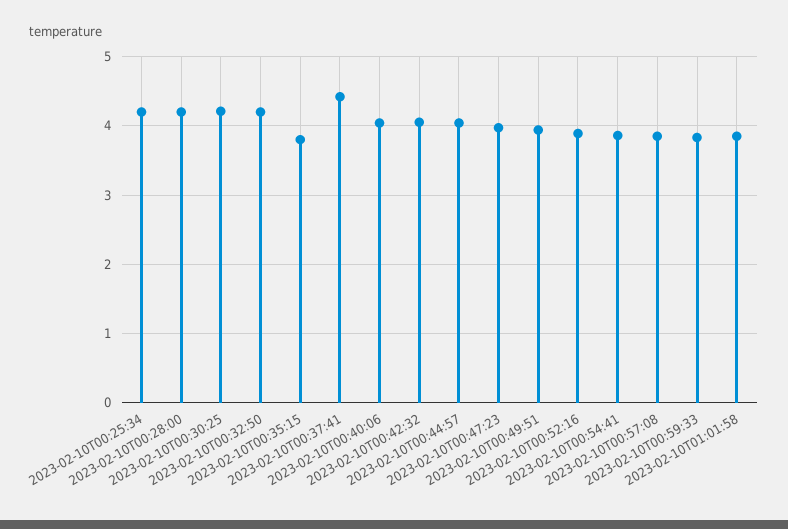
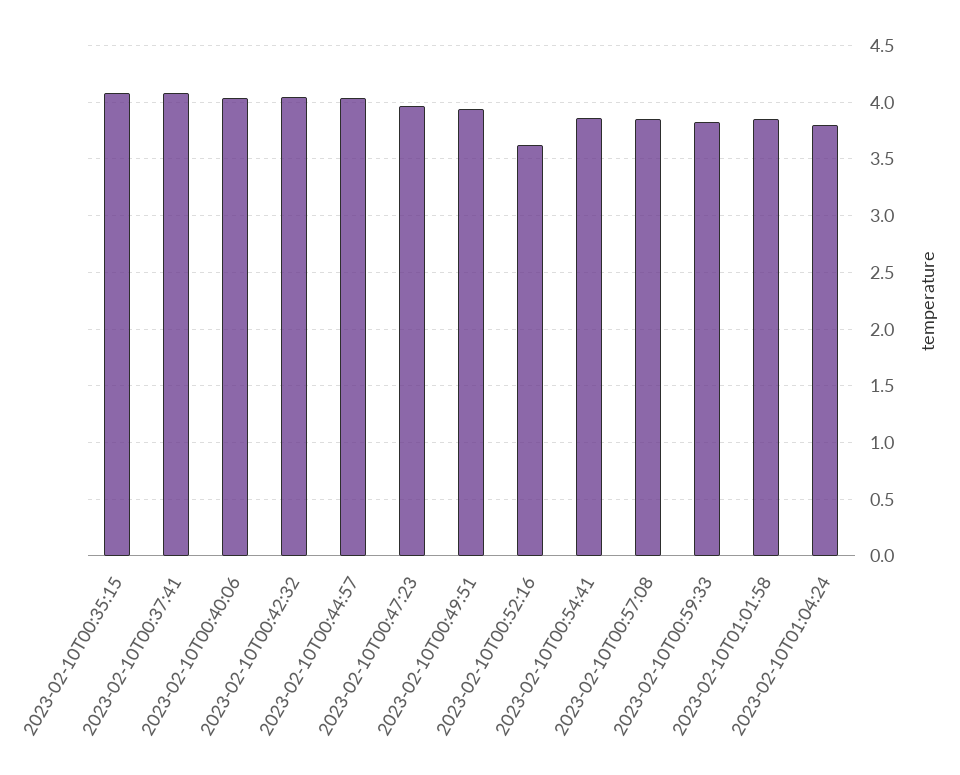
2023-02-10T00:25:34: 4.2 -> none
2023-02-10T00:28:00: 4.2 -> none
2023-02-10T00:30:25: 4.2 -> none
2023-02-10T00:32:50: 4.2 -> none
2023-02-10T00:35:15: 3.8 -> 4.1
2023-02-10T00:37:41: 4.4 -> 4.1
2023-02-10T00:52:16: 3.9 -> 3.6
2023-02-10T01:04:24: none -> 3.8

